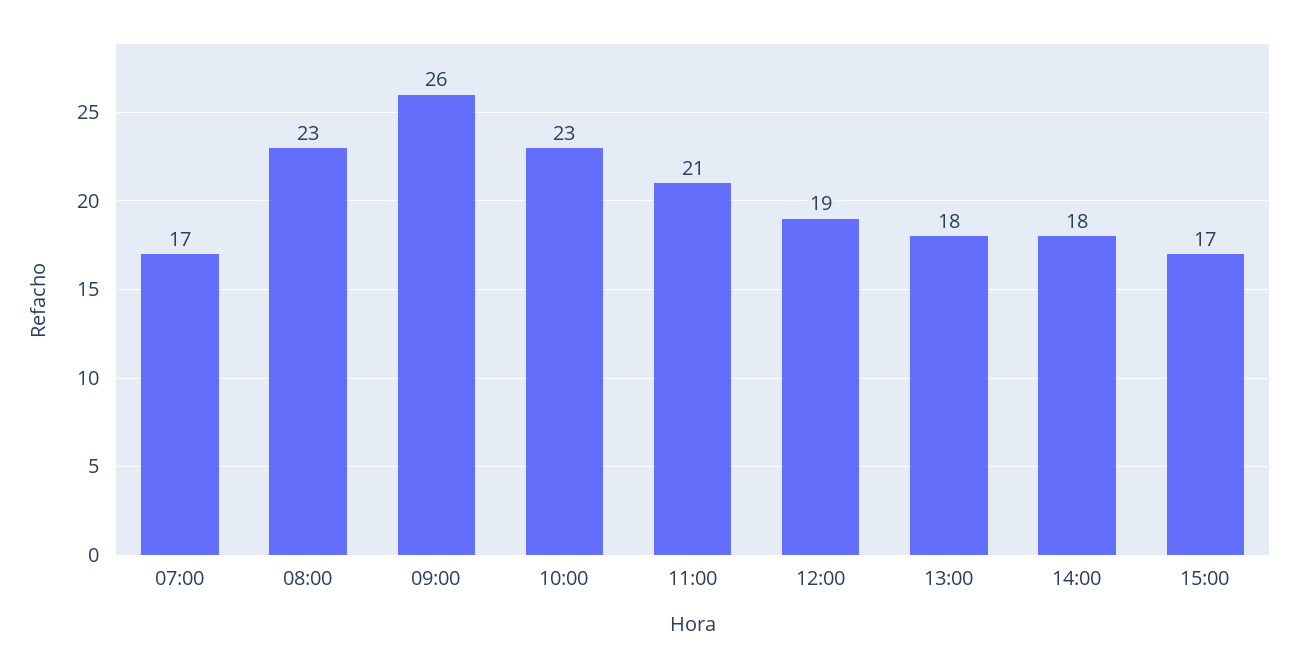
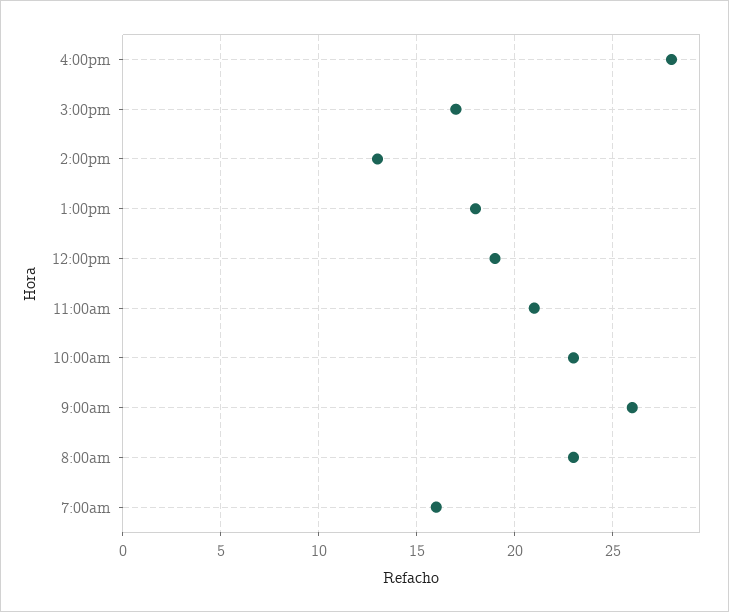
07:00: 17 -> 16
14:00: 18 -> 13
4:00pm: none -> 28

